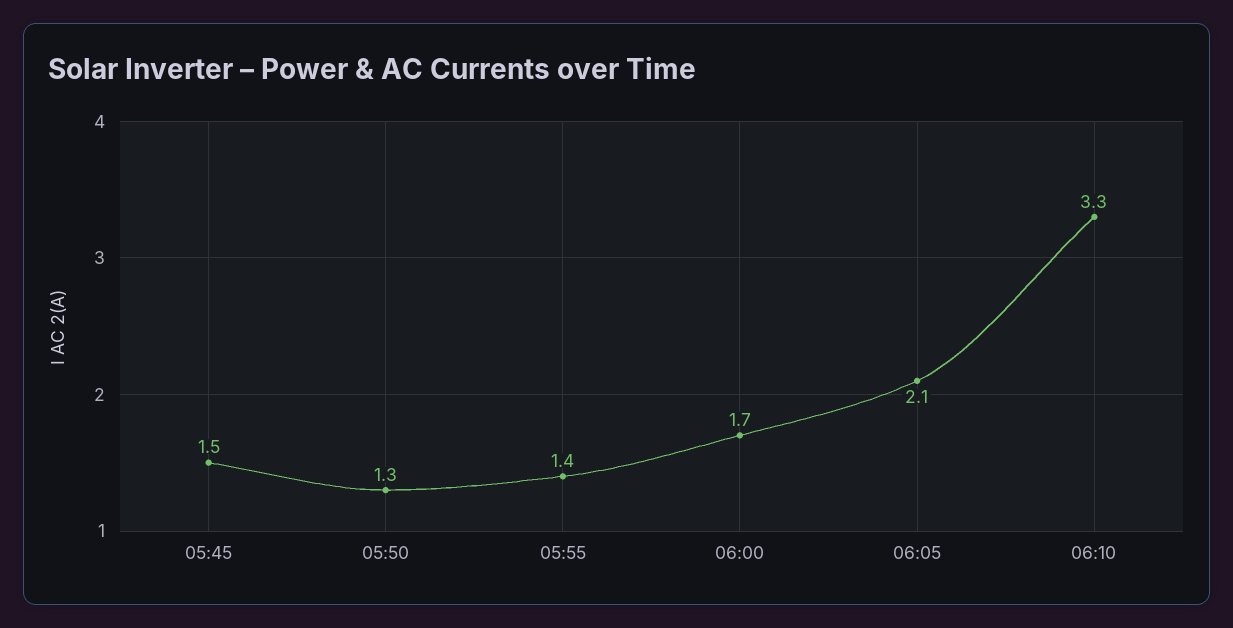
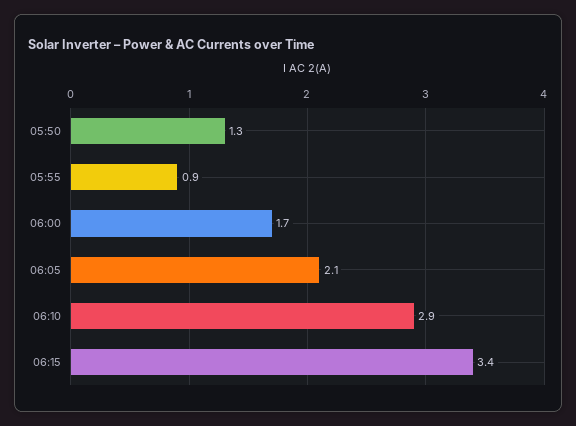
05:45: 1.5 -> none
05:55: 1.4 -> 0.9
06:10: 3.3 -> 2.9
06:15: none -> 3.4

